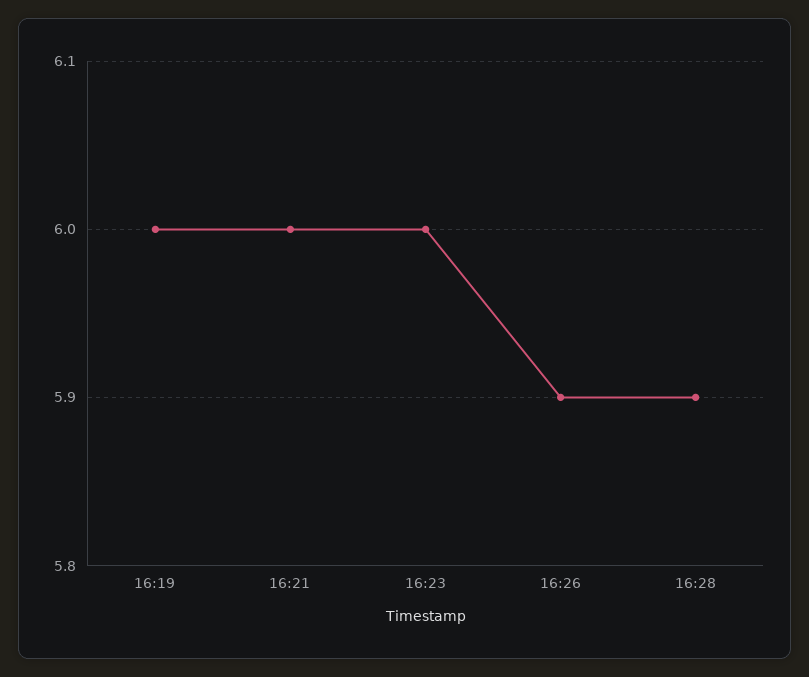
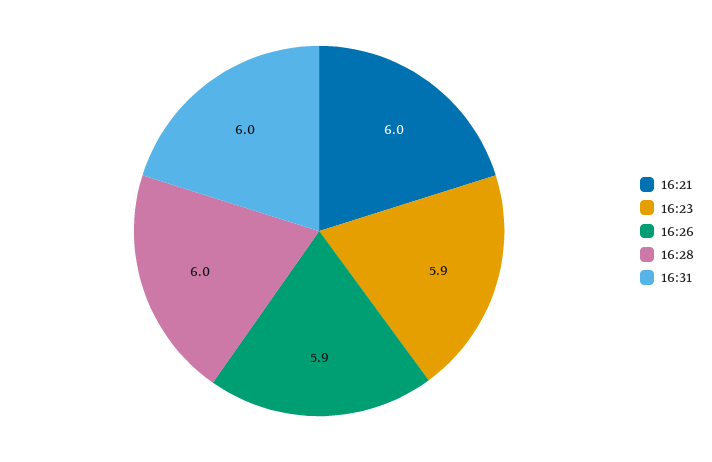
16:19: 6 -> none
16:23: 6 -> 5.9
16:28: 5.9 -> 6
16:31: none -> 6

